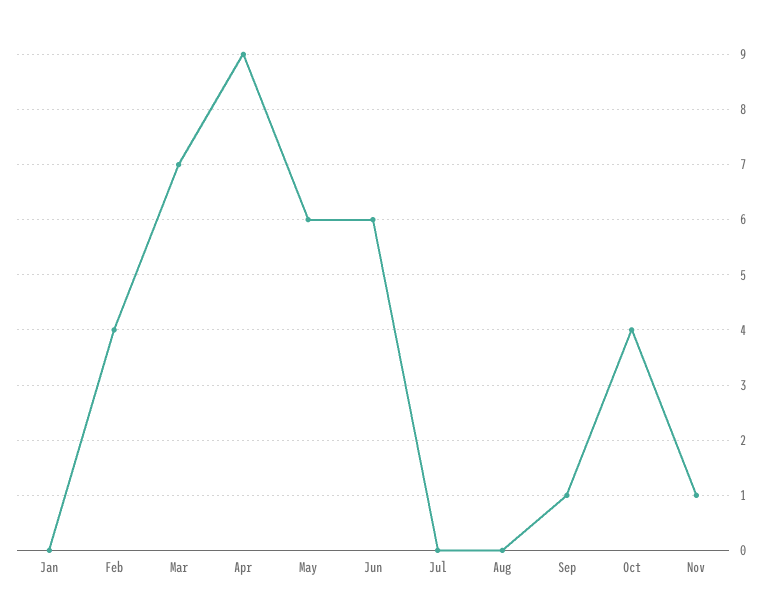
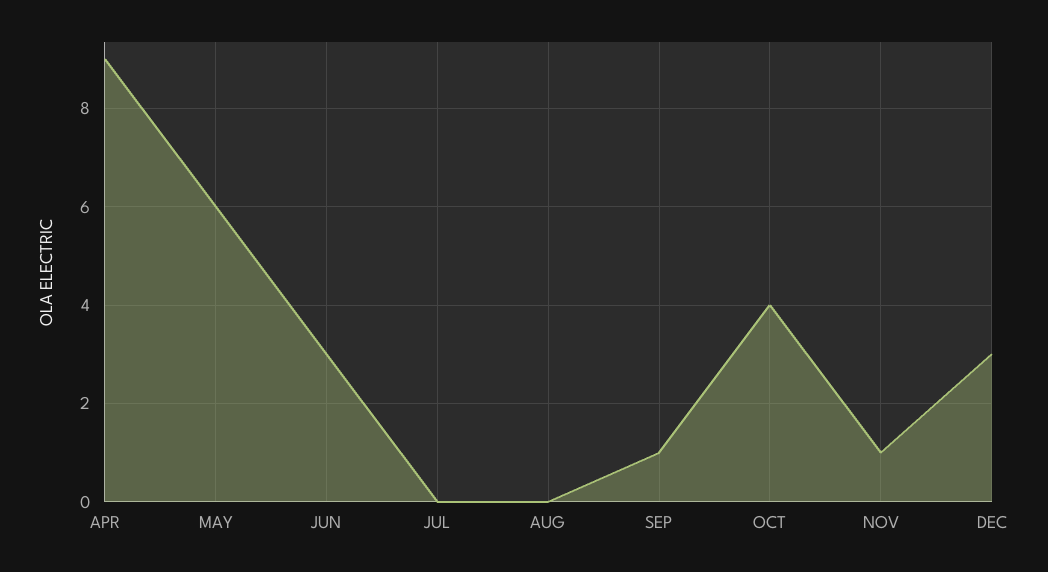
Jan: 0 -> none
Feb: 4 -> none
Mar: 7 -> none
Jun: 6 -> 3
DEC: none -> 3

